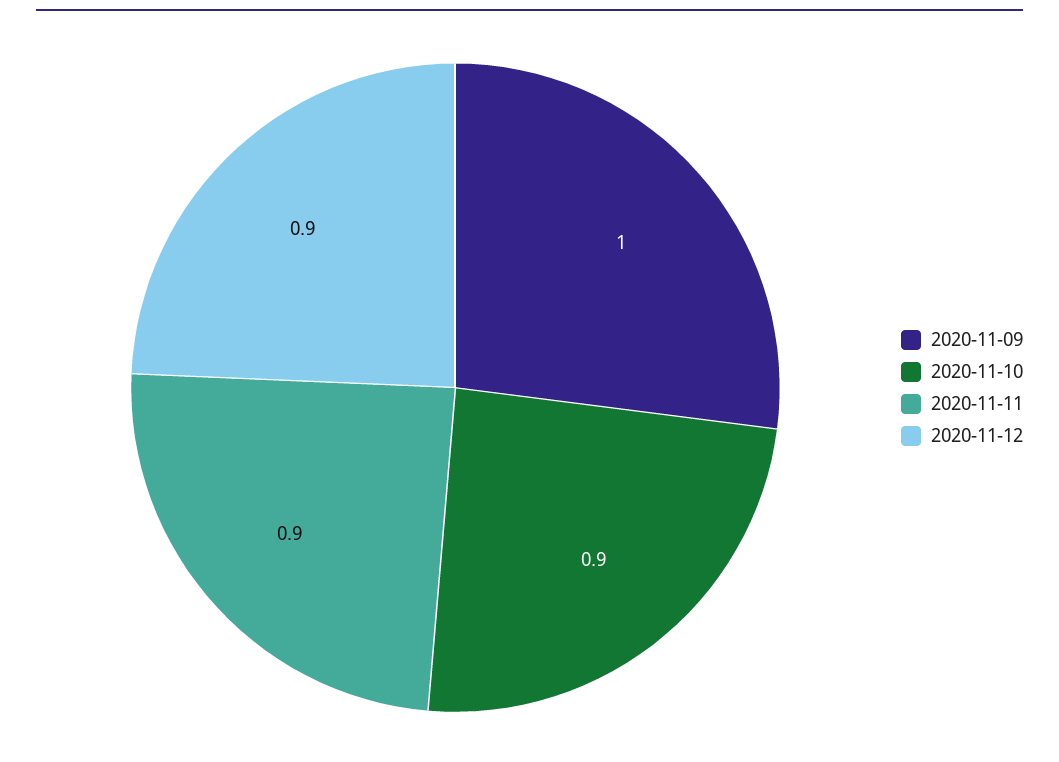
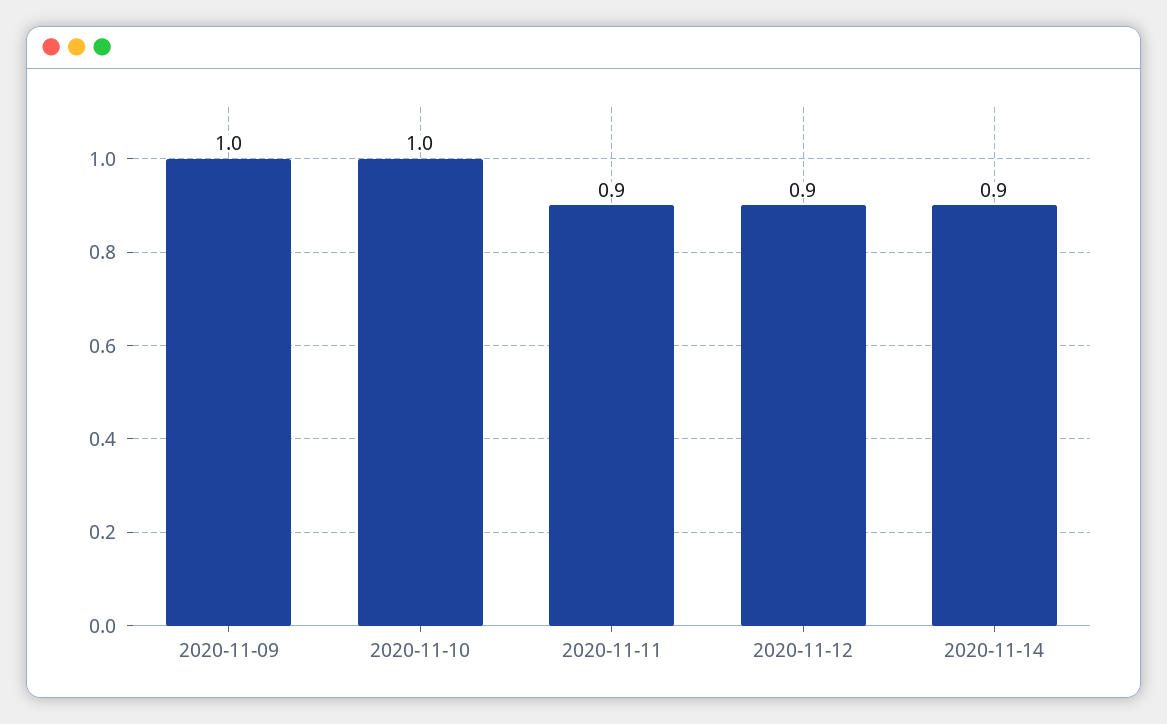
2020-11-10: 0.9 -> 1
2020-11-14: none -> 0.9

